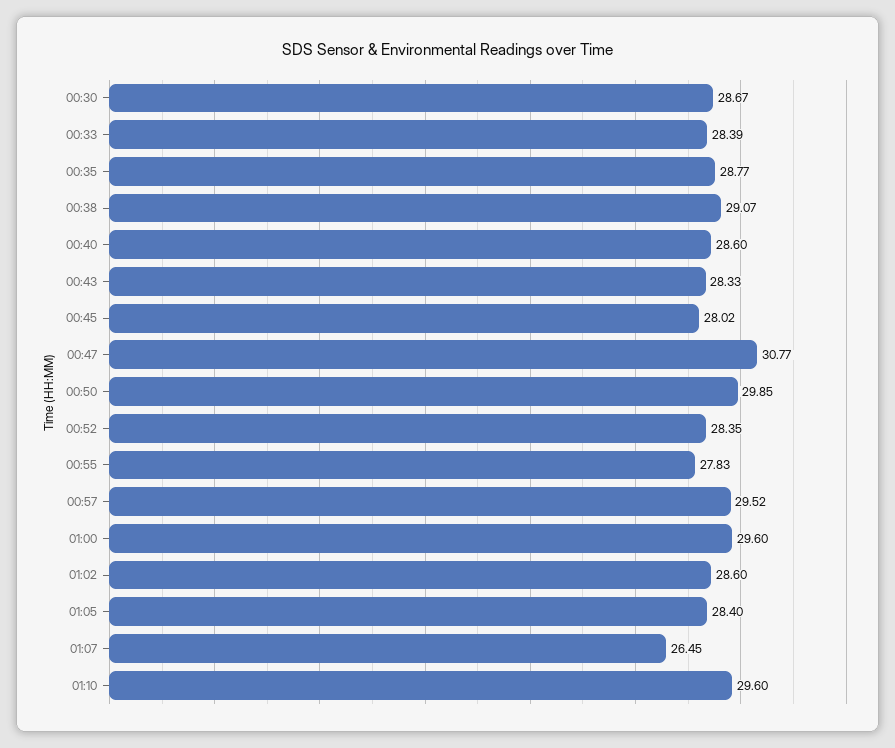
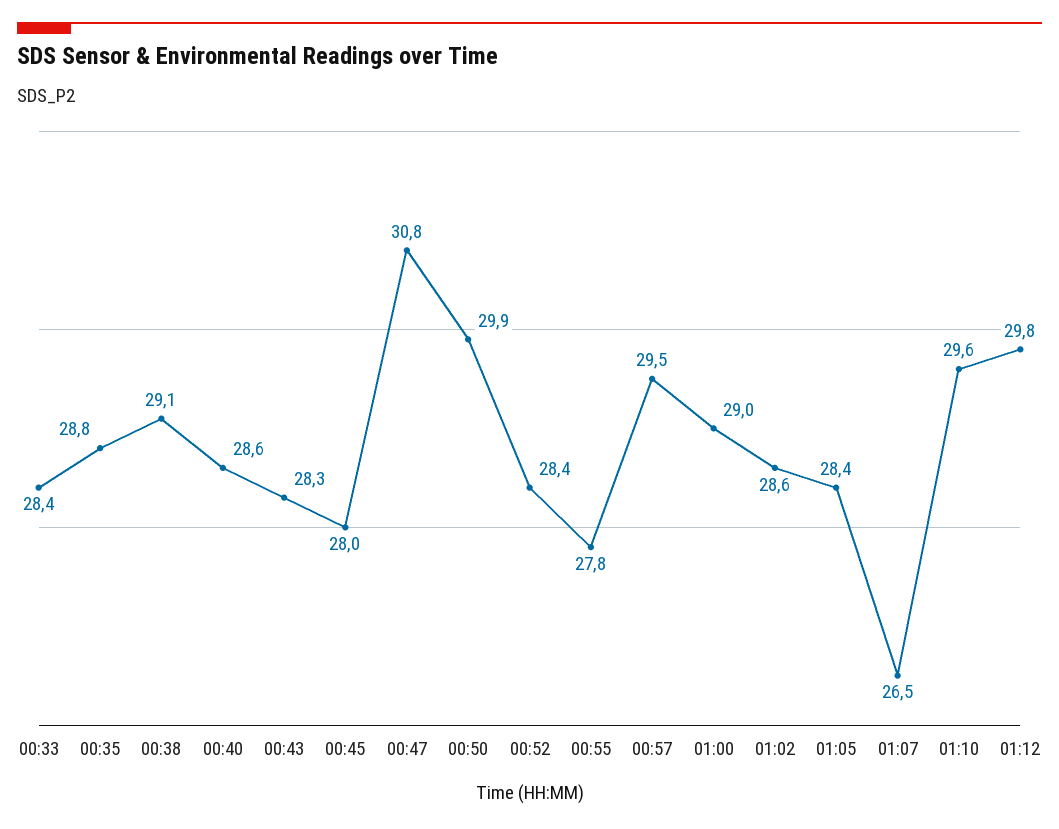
00:30: 28.67 -> none
01:00: 29.6 -> 29
01:12: none -> 29.8

